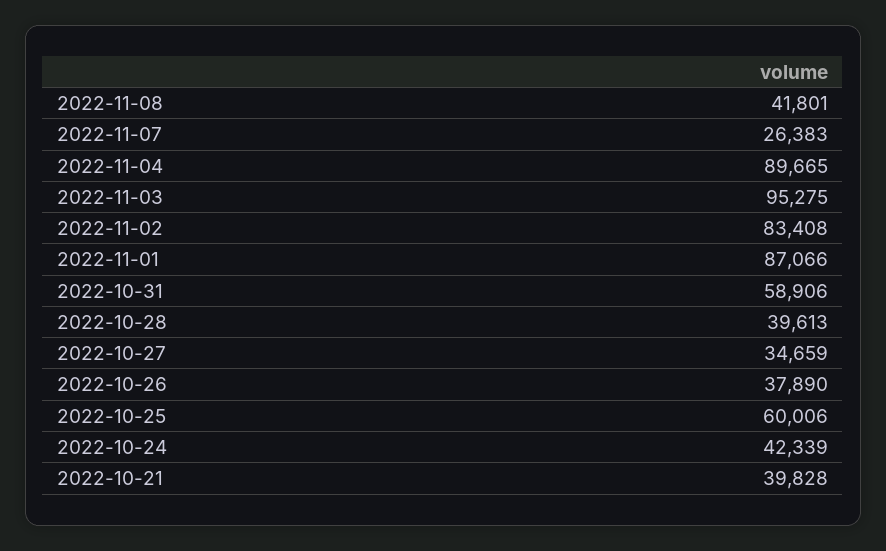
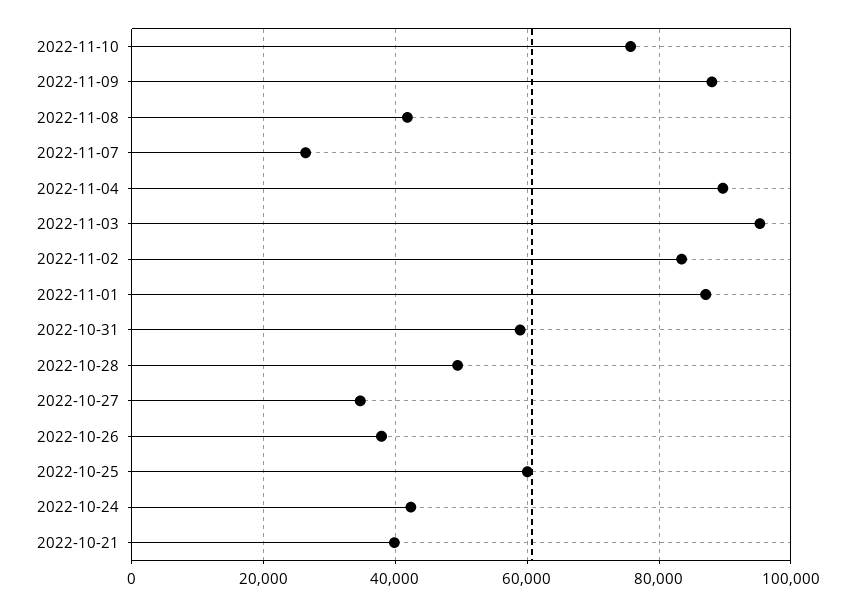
2022-10-28: 39613 -> 50000
2022-11-10: none -> 76000
2022-11-09: none -> 88000

